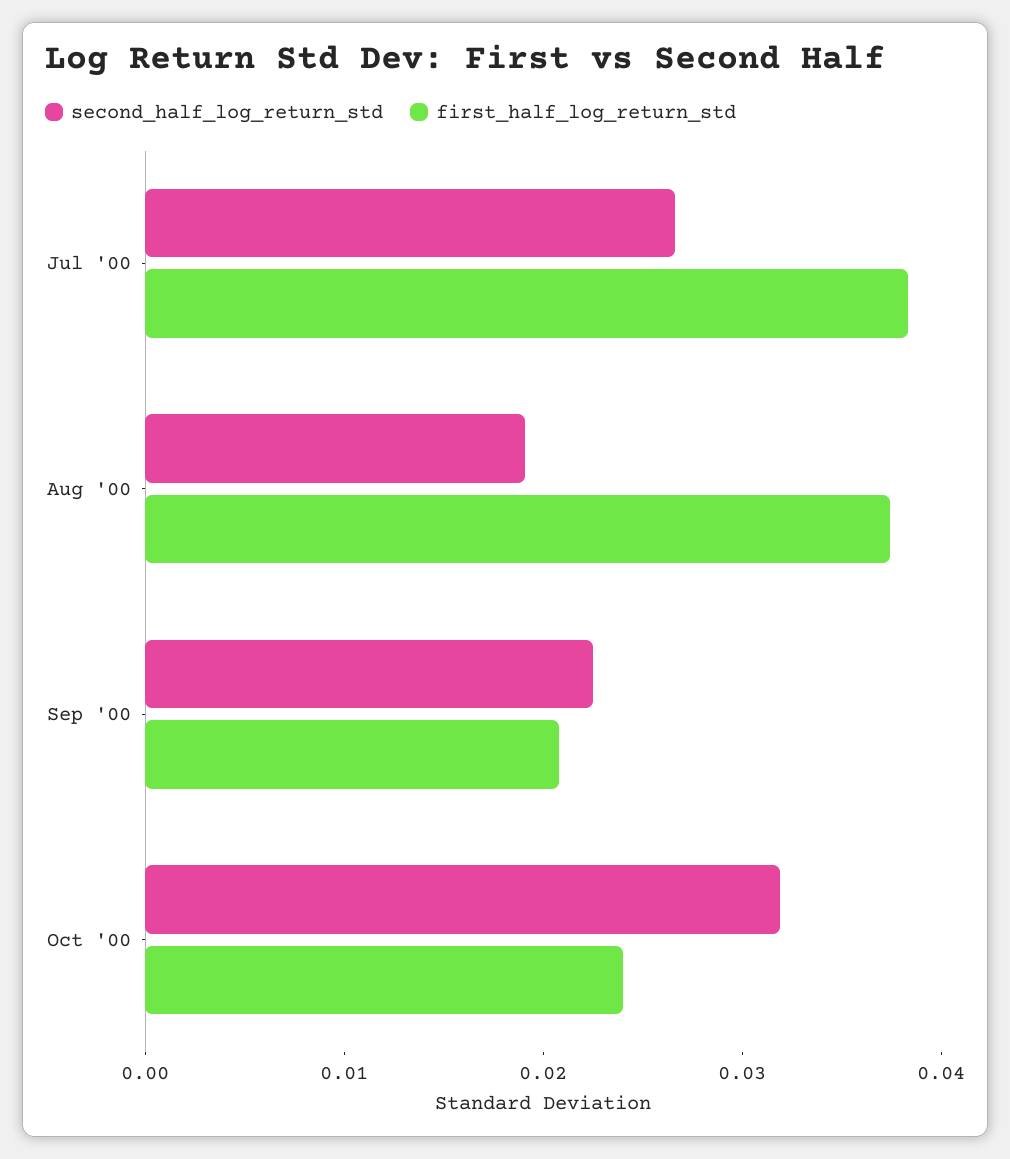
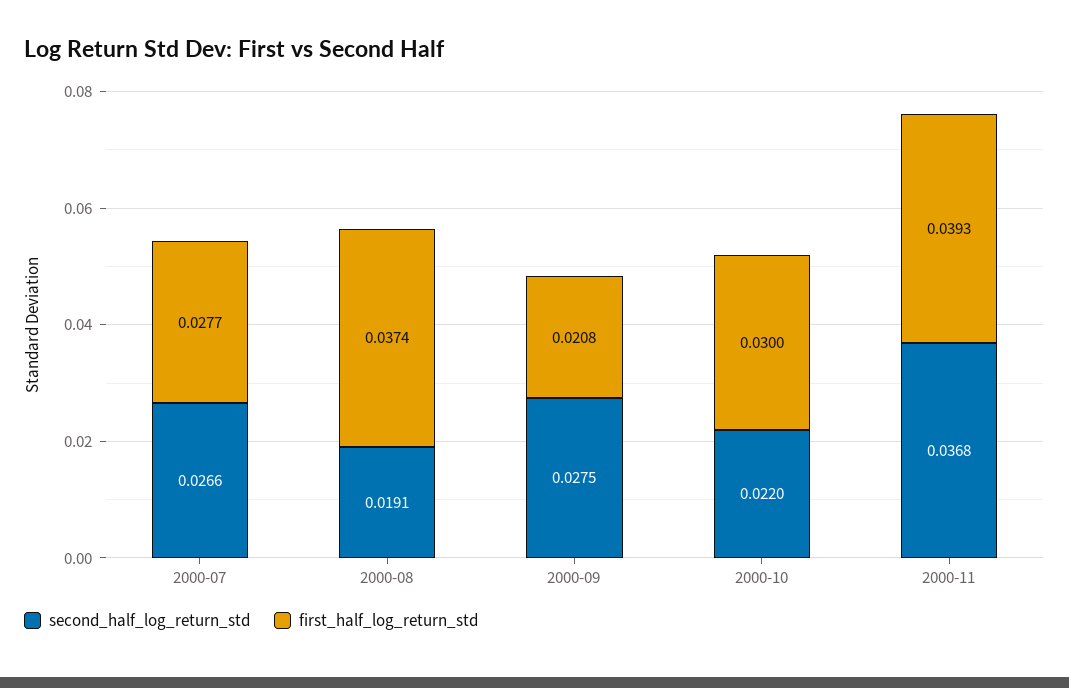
first_half_log_return_std, Jul '00: 0.038 -> 0.0277
second_half_log_return_std, Sep '00: 0.022 -> 0.0275
second_half_log_return_std, Oct '00: 0.032 -> 0.022
first_half_log_return_std, Oct '00: 0.024 -> 0.03
second_half_log_return_std, 2000-11: none -> 0.0368
first_half_log_return_std, 2000-11: none -> 0.0393

